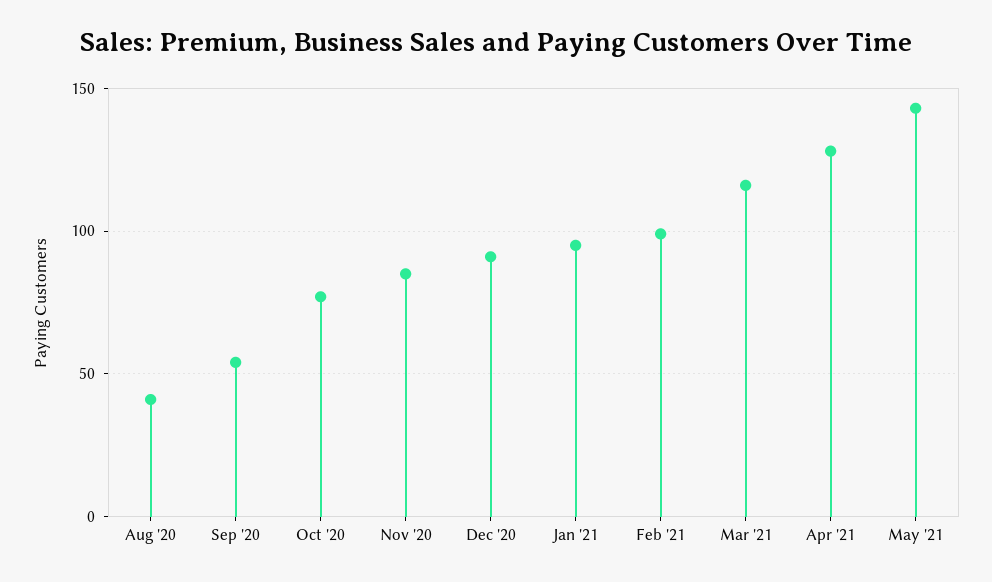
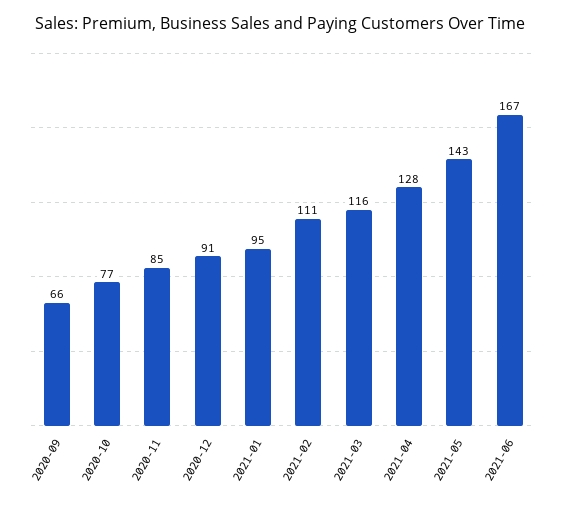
Aug '20: 40 -> none
Sep '20: 55 -> 66
Feb '21: 100 -> 111
2021-06: none -> 167

